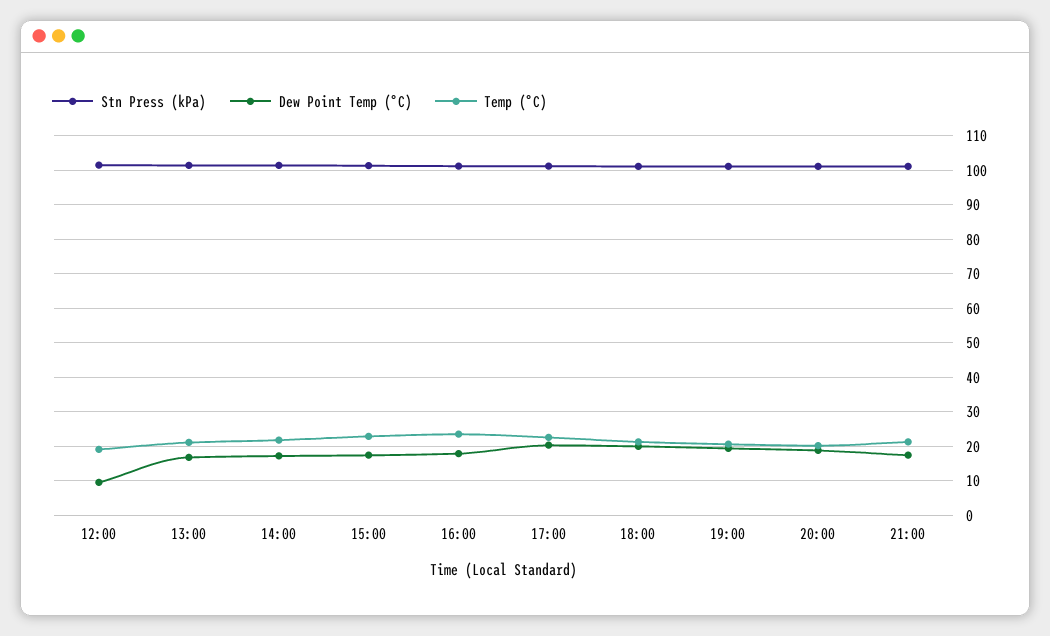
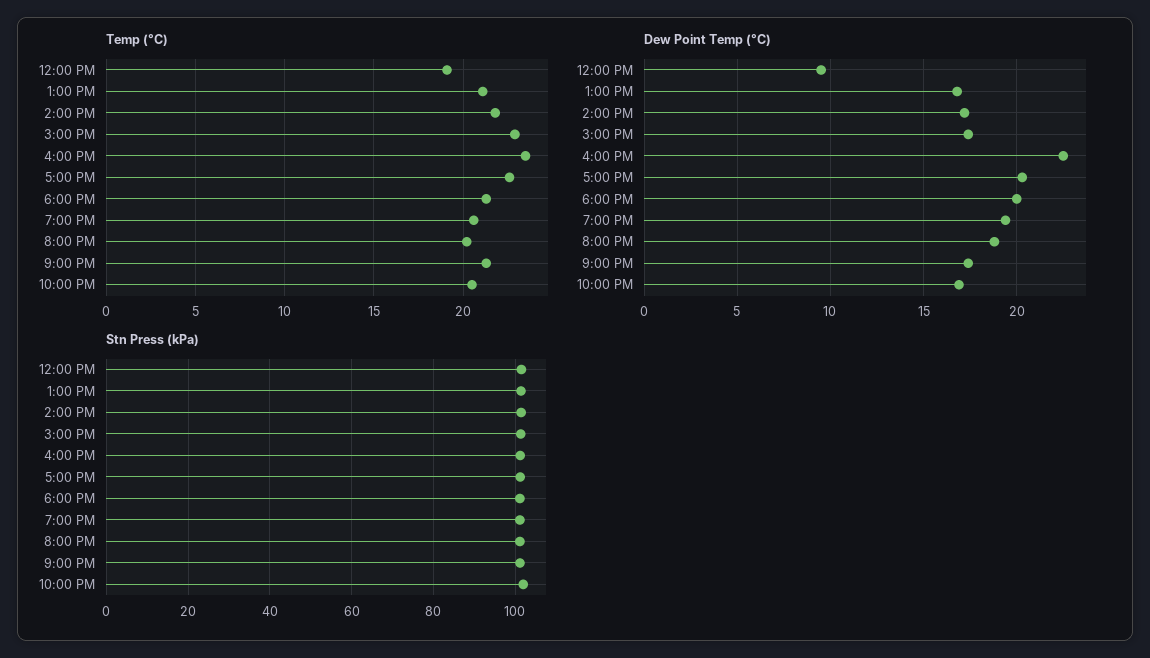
Dew Point Temp (°C), 16:00: 18 -> 22.5
Temp (°C), 10:00 PM: none -> 20.5
Dew Point Temp (°C), 10:00 PM: none -> 17
Stn Press (kPa), 10:00 PM: none -> 102

